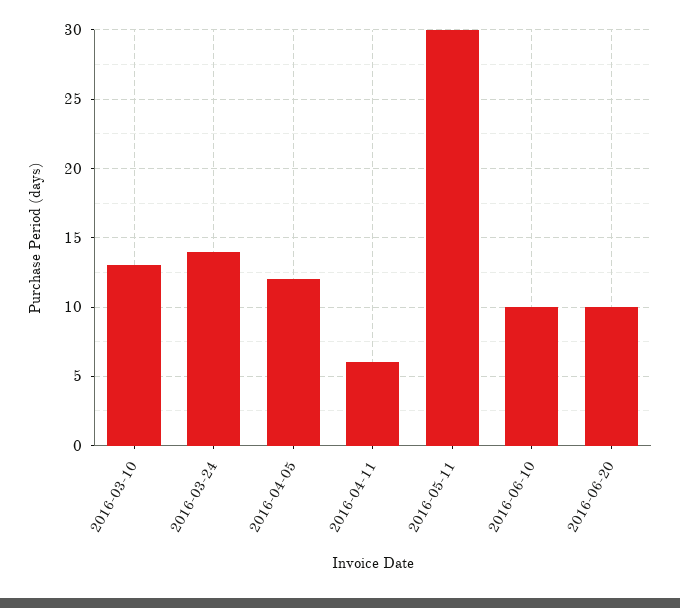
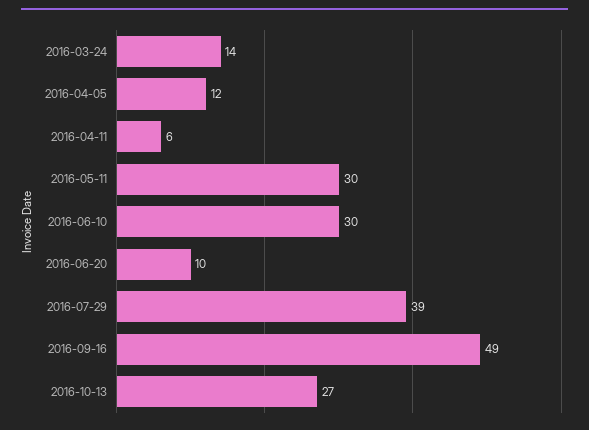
2016-03-10: 13 -> none
2016-06-10: 10 -> 30
2016-07-29: none -> 39
2016-09-16: none -> 49
2016-10-13: none -> 27

